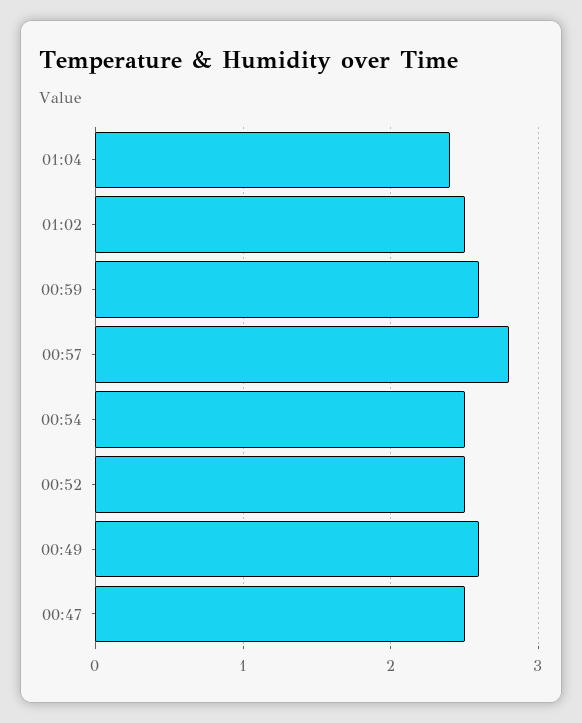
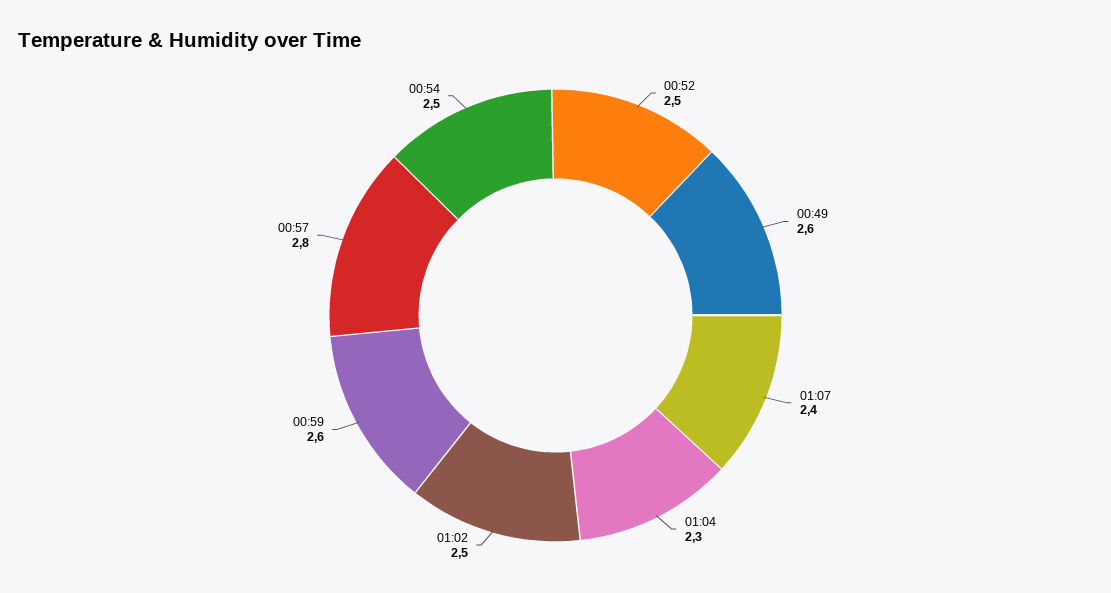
01:04: 2.4 -> 2.3
00:47: 2.5 -> none
01:07: none -> 2.4

